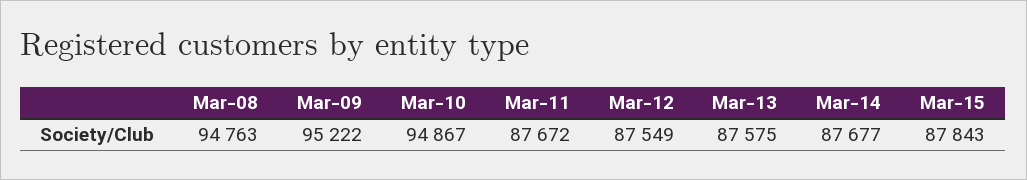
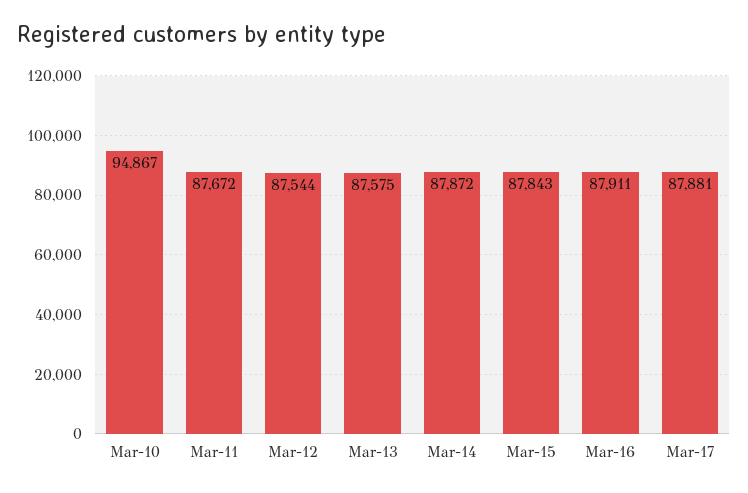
Mar-08: 94763 -> none
Mar-09: 95222 -> none
Mar-12: 87549 -> 87544
Mar-14: 87677 -> 87872
Mar-16: none -> 87911
Mar-17: none -> 87881

